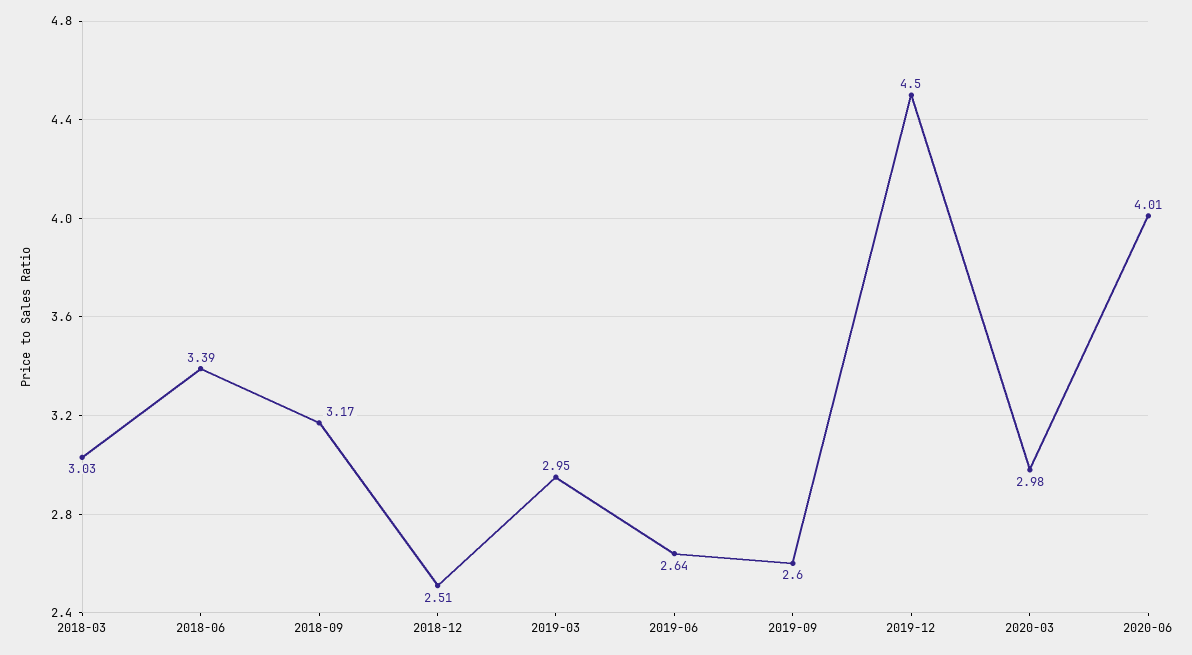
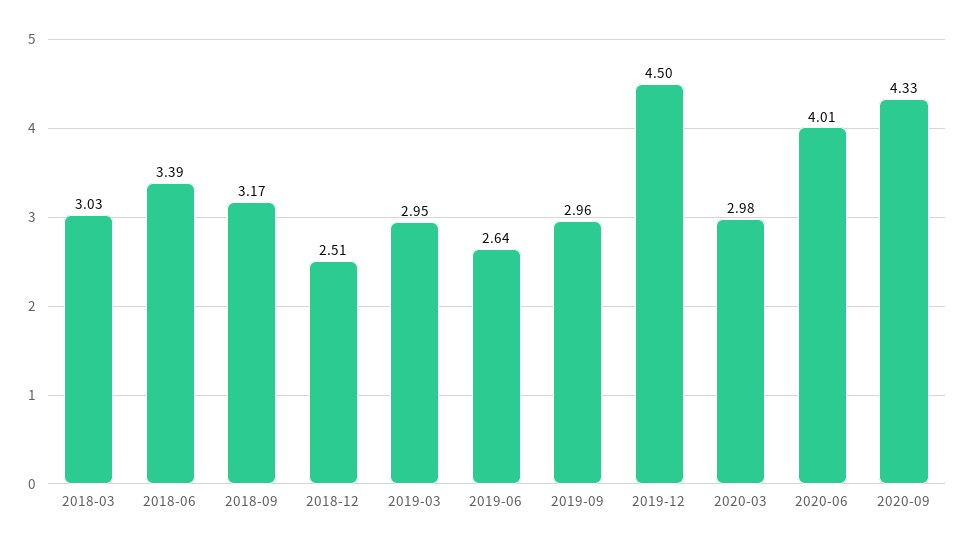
2019-09: 2.6 -> 2.96
2020-09: none -> 4.33

